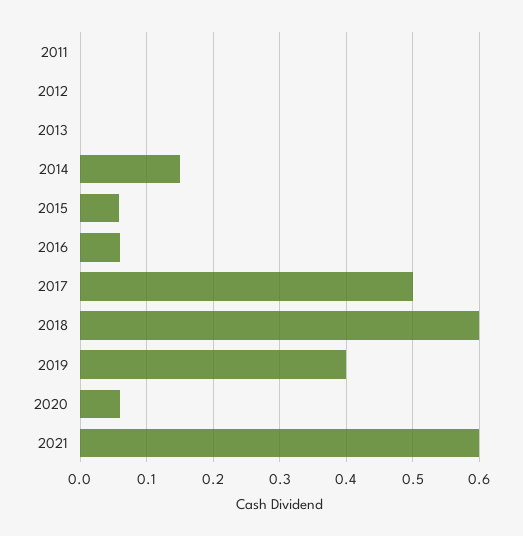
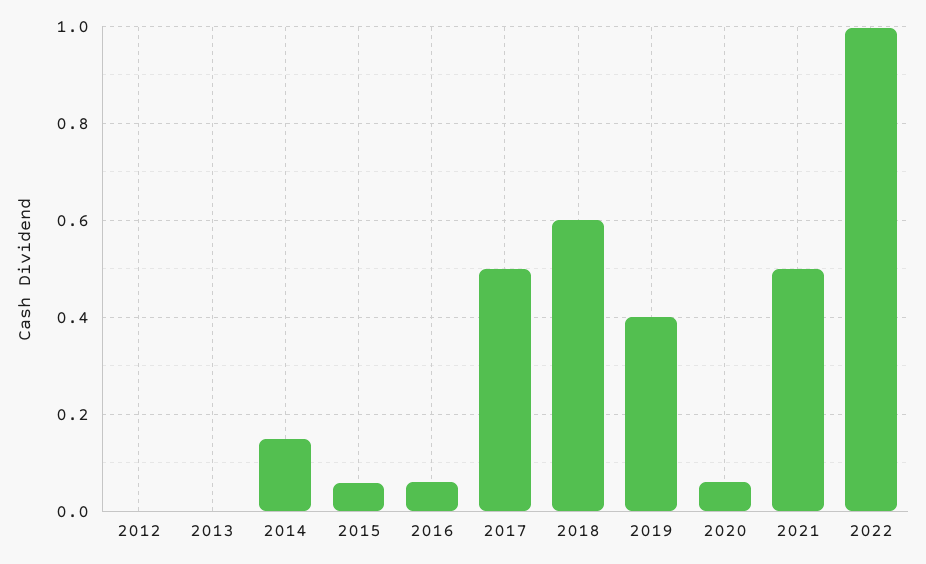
2011: 0 -> none
2021: 0.6 -> 0.5
2022: none -> 1

